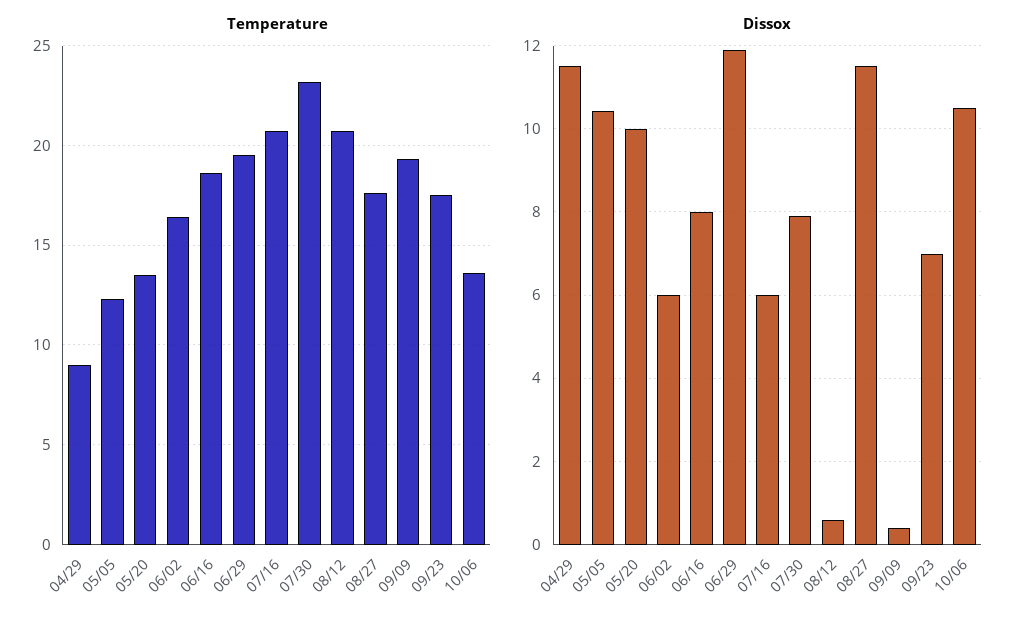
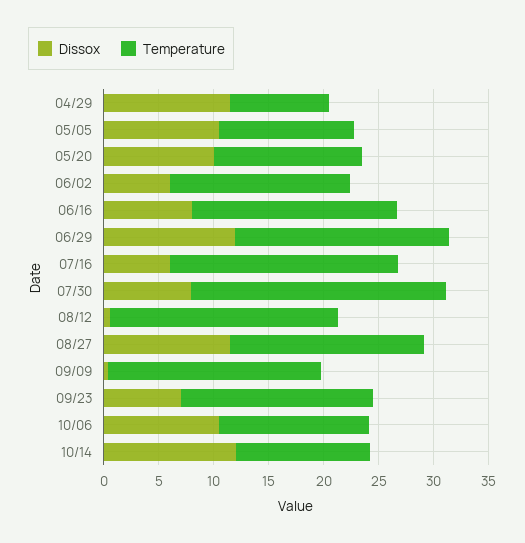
Dissox, 10/14: none -> 12
Temperature, 10/14: none -> 12

